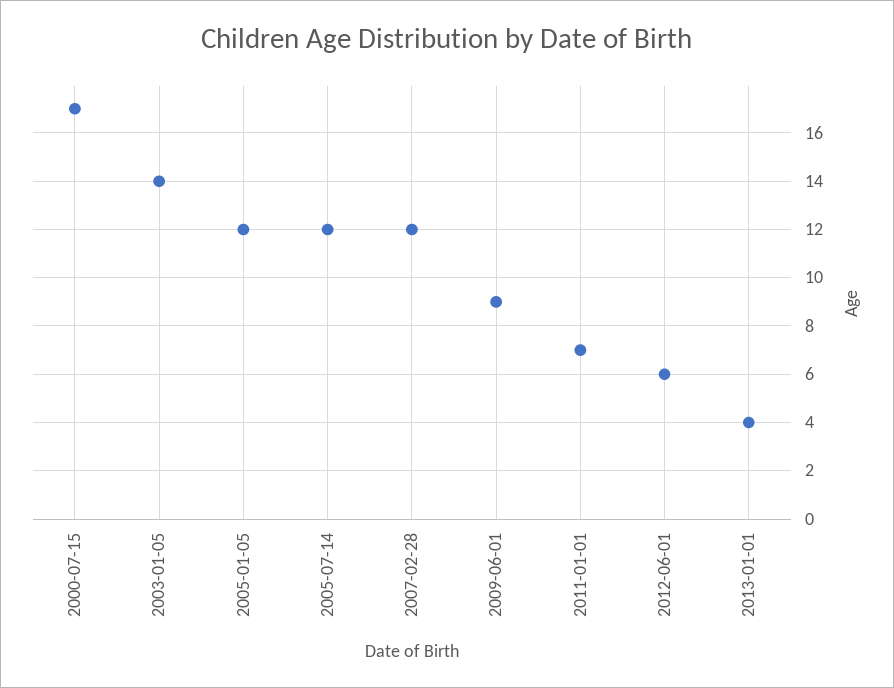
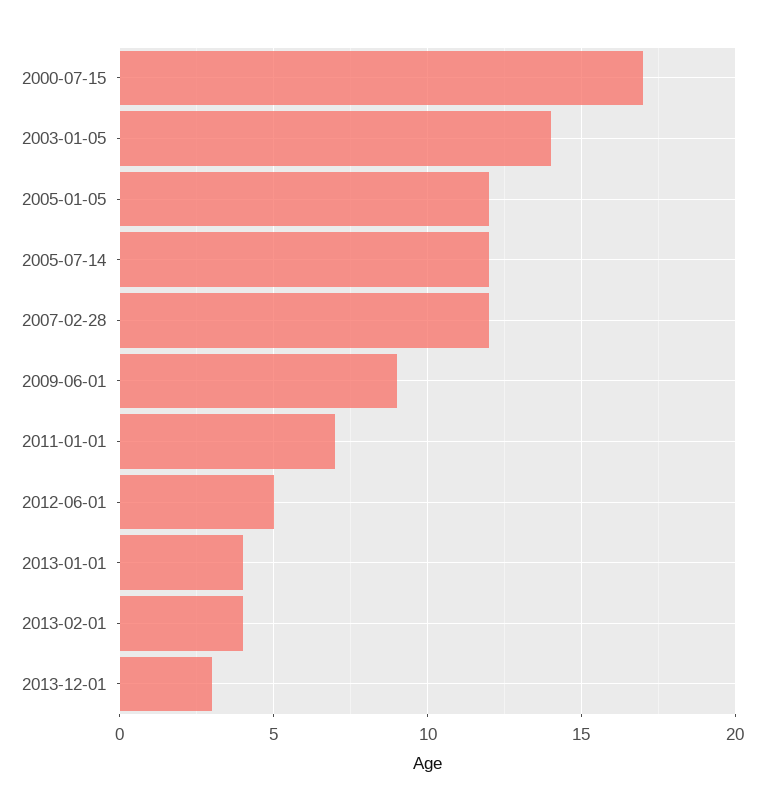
2012-06-01: 6 -> 5
2013-02-01: none -> 4
2013-12-01: none -> 3

